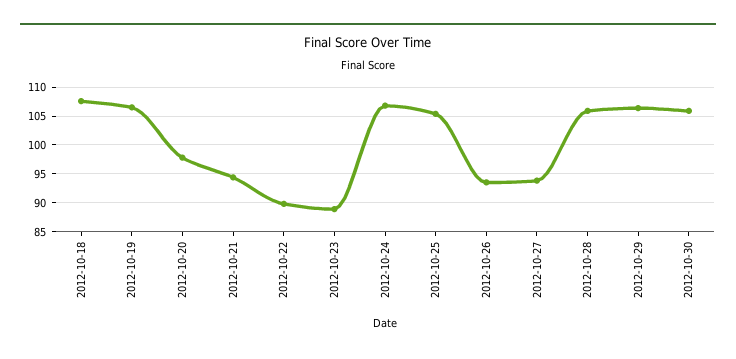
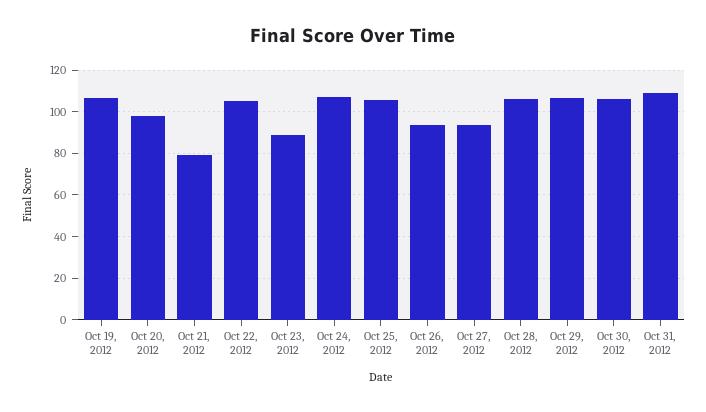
2012-10-18: 107.5 -> none
2012-10-21: 95 -> 80
2012-10-22: 90 -> 105
Oct 31, 2012: none -> 110

